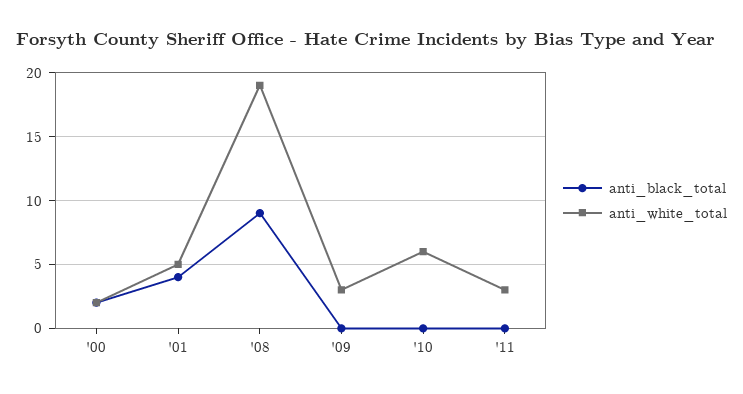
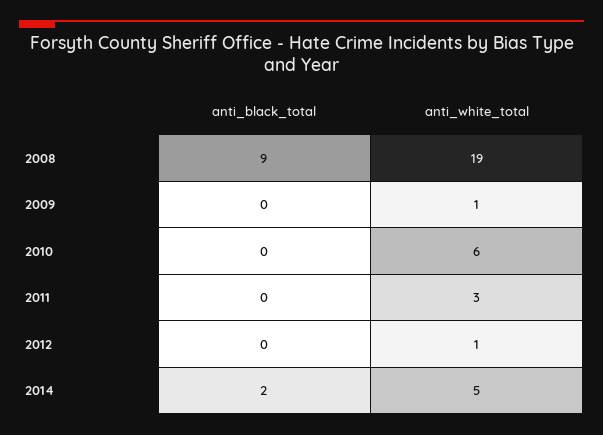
anti_black_total, '00: 2 -> none
anti_white_total, '00: 2 -> none
anti_black_total, '01: 4 -> none
anti_white_total, '01: 5 -> none
anti_white_total, '09: 3 -> 1
anti_black_total, 2012: none -> 0
anti_white_total, 2012: none -> 1
anti_black_total, 2014: none -> 2
anti_white_total, 2014: none -> 5

